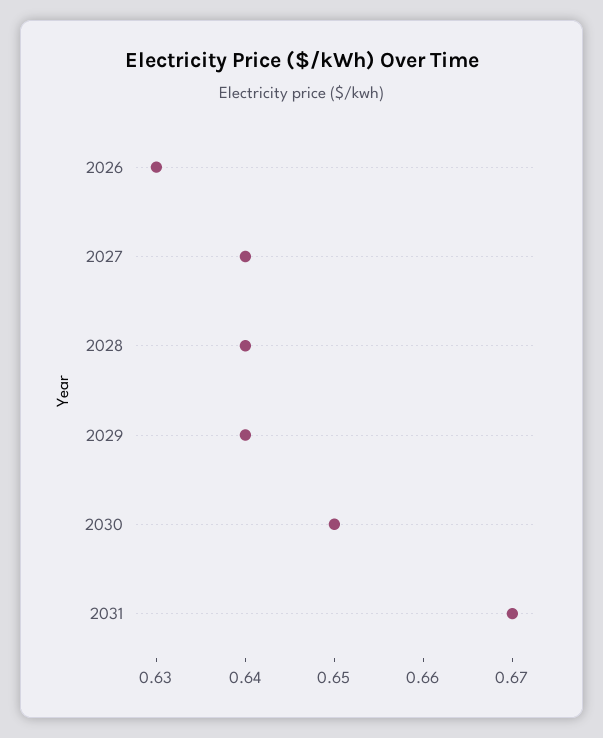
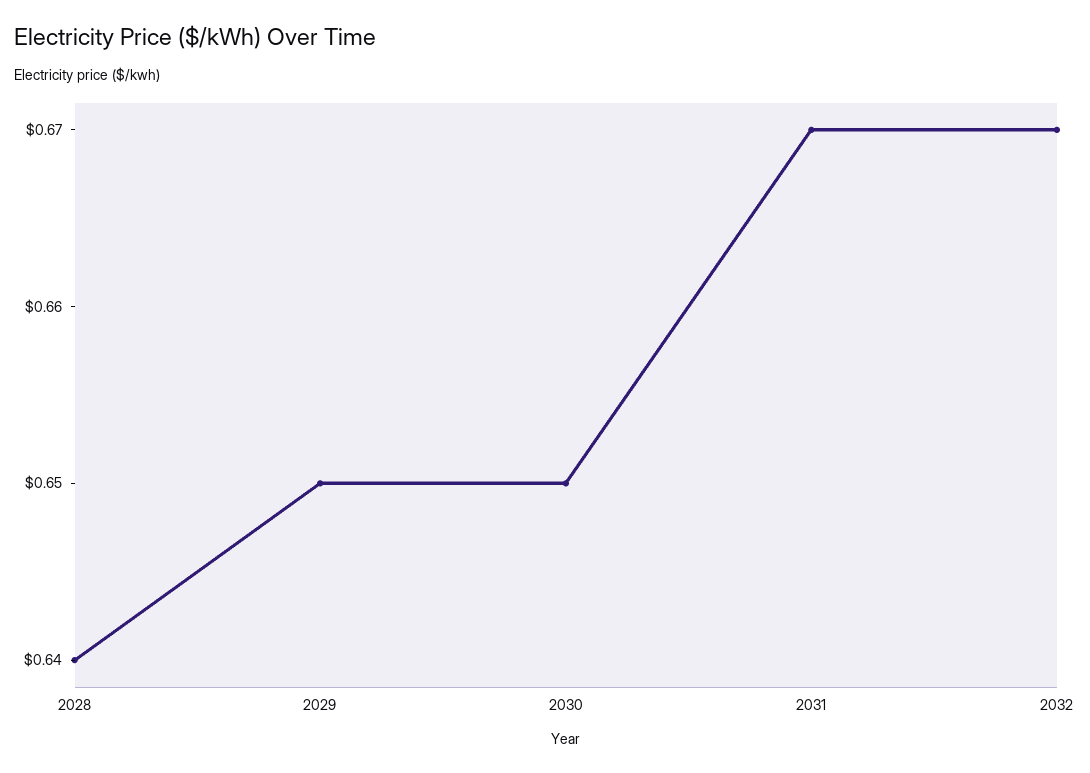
2026: 0.63 -> none
2027: 0.64 -> none
2029: 0.64 -> 0.65
2032: none -> 0.67

